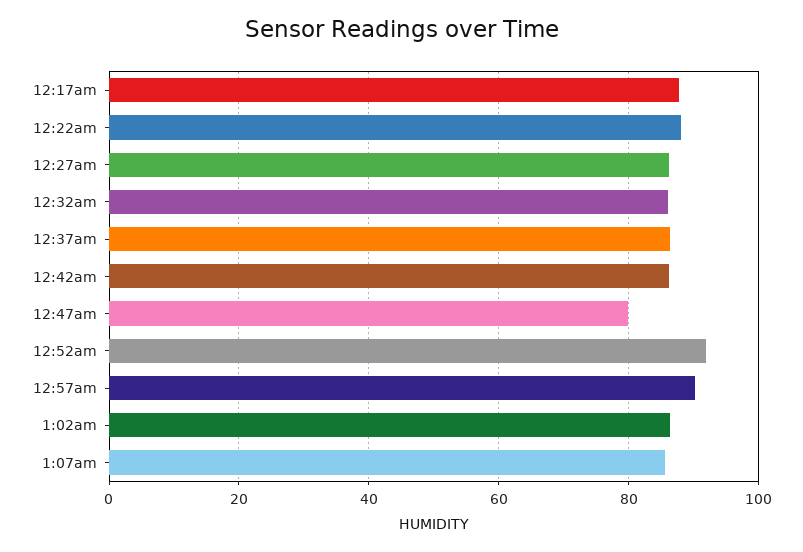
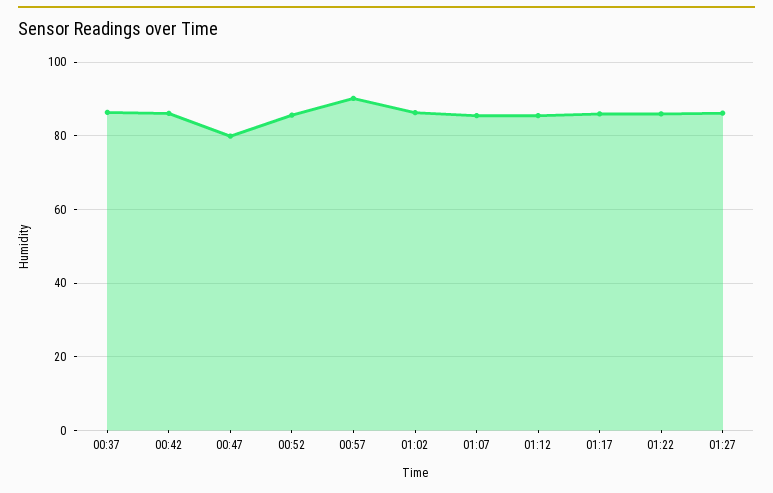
12:17am: 88 -> none
12:22am: 88 -> none
12:27am: 86 -> none
12:32am: 86 -> none
12:52am: 92 -> 86
01:12: none -> 86
01:17: none -> 86
01:22: none -> 86
01:27: none -> 86

